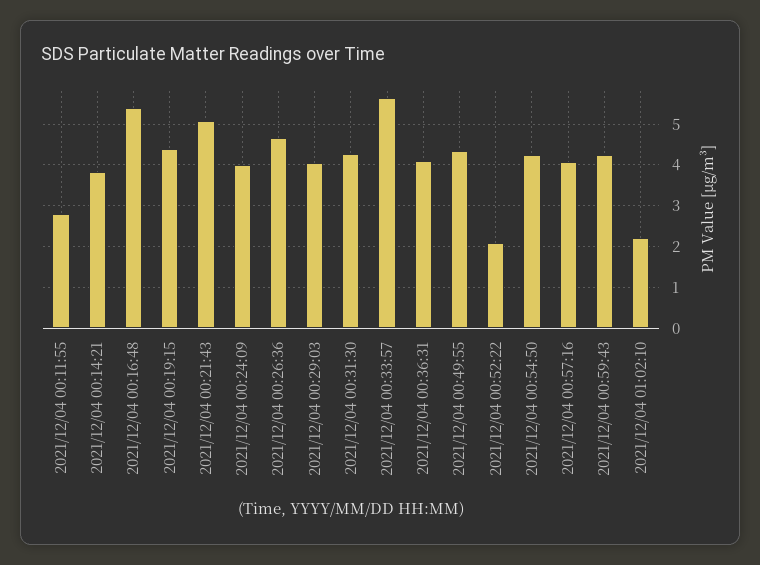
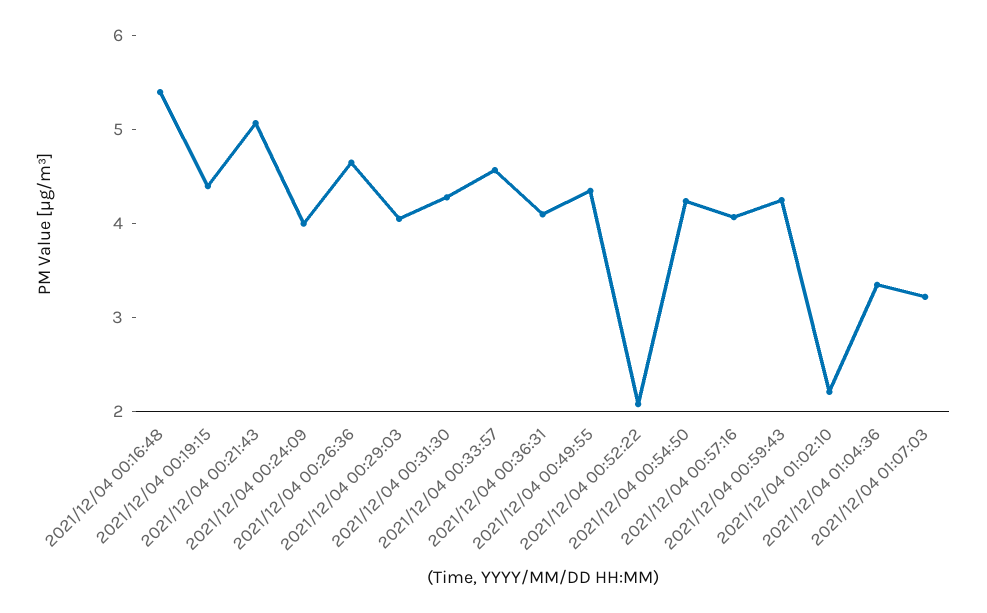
2021/12/04 00:11:55: 2.8 -> none
2021/12/04 00:14:21: 3.8 -> none
2021/12/04 00:33:57: 5.6 -> 4.6
2021/12/04 01:04:36: none -> 3.4
2021/12/04 01:07:03: none -> 3.2

